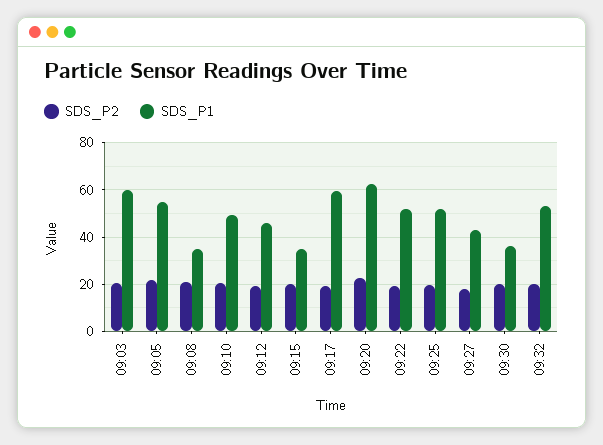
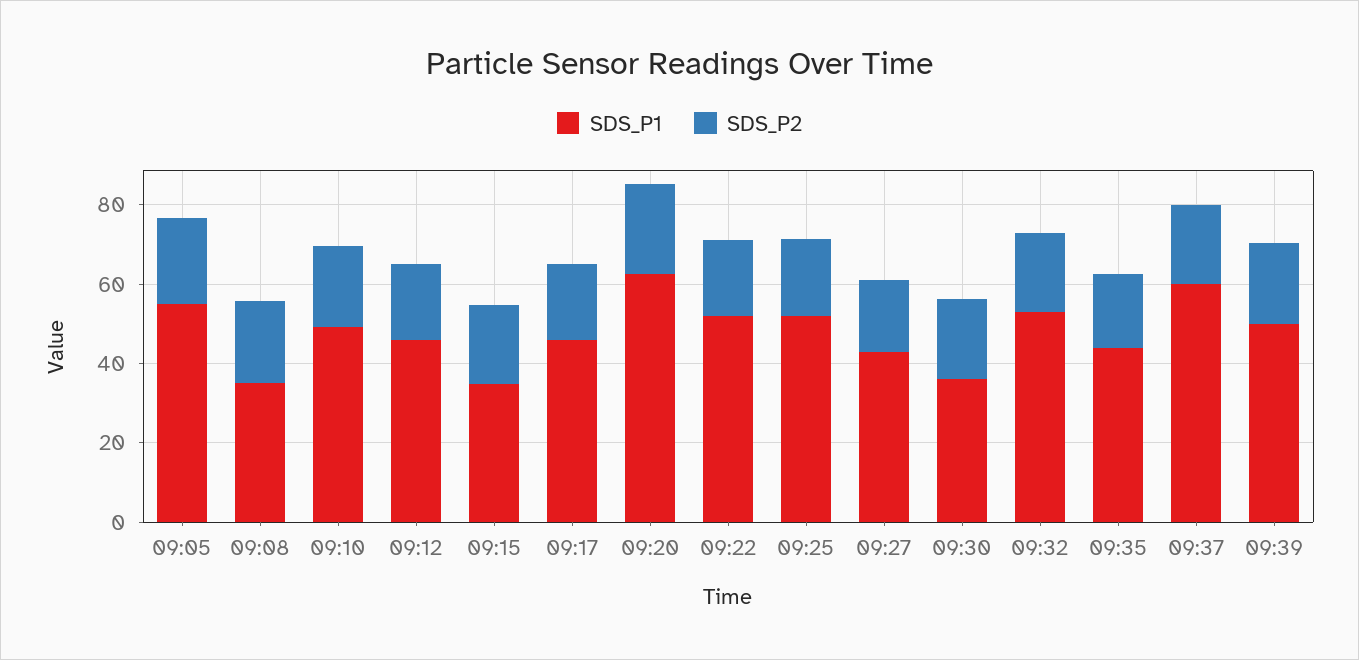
SDS_P2, 09:03: 20 -> none
SDS_P1, 09:03: 60 -> none
SDS_P1, 09:17: 60 -> 45
SDS_P1, 09:35: none -> 45
SDS_P2, 09:35: none -> 20
SDS_P1, 09:37: none -> 60
SDS_P2, 09:37: none -> 20
SDS_P1, 09:39: none -> 50
SDS_P2, 09:39: none -> 20

